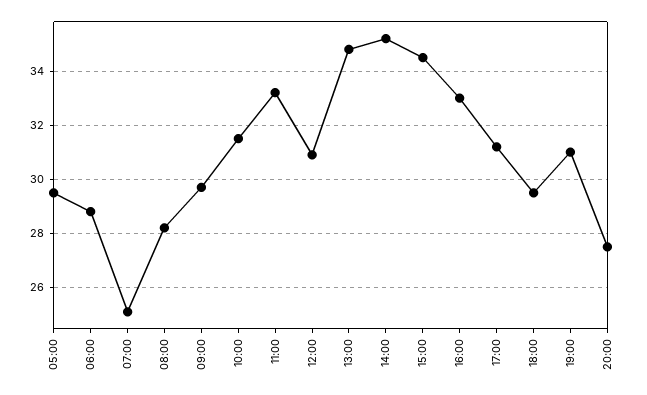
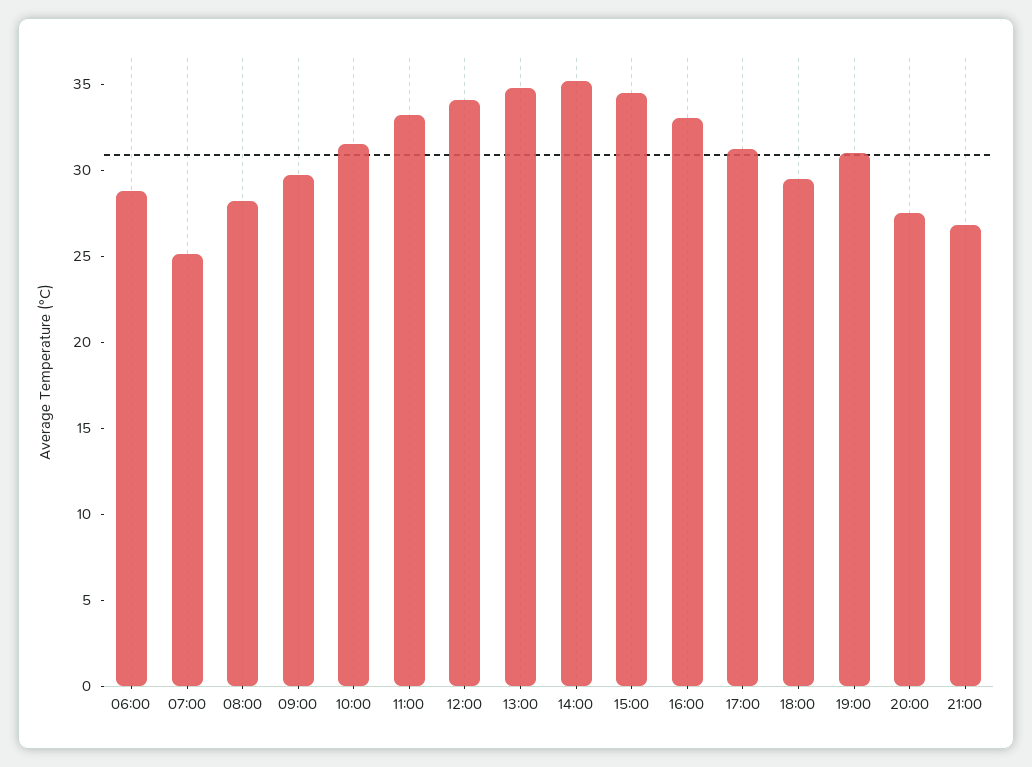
05:00: 29.5 -> none
12:00: 31 -> 34
21:00: none -> 27

